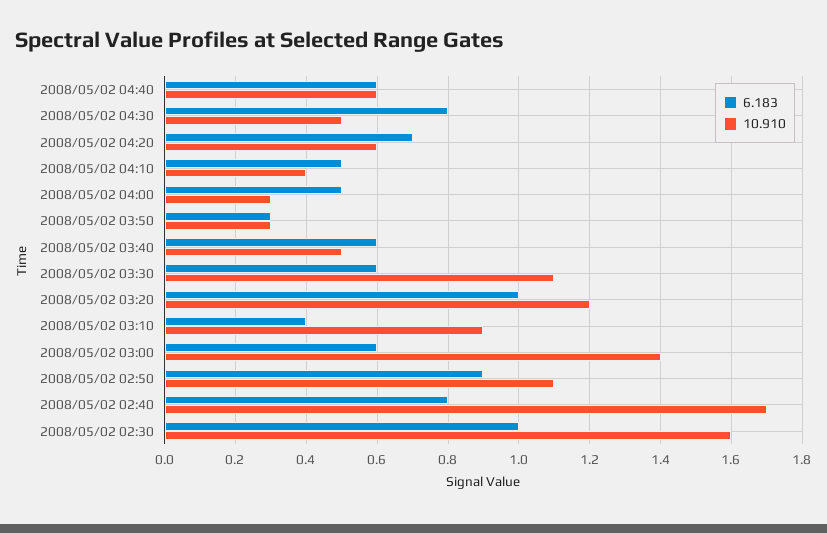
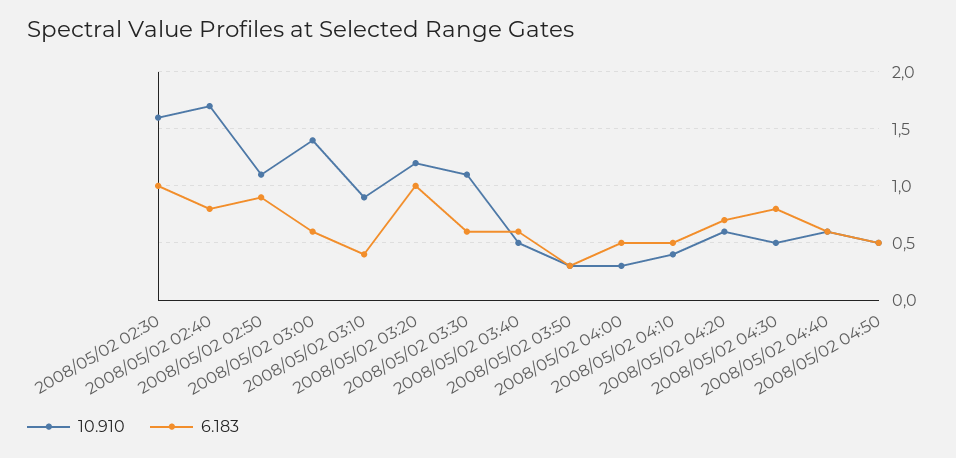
10.910, 2008/05/02 04:50: none -> 0.5
6.183, 2008/05/02 04:50: none -> 0.5

